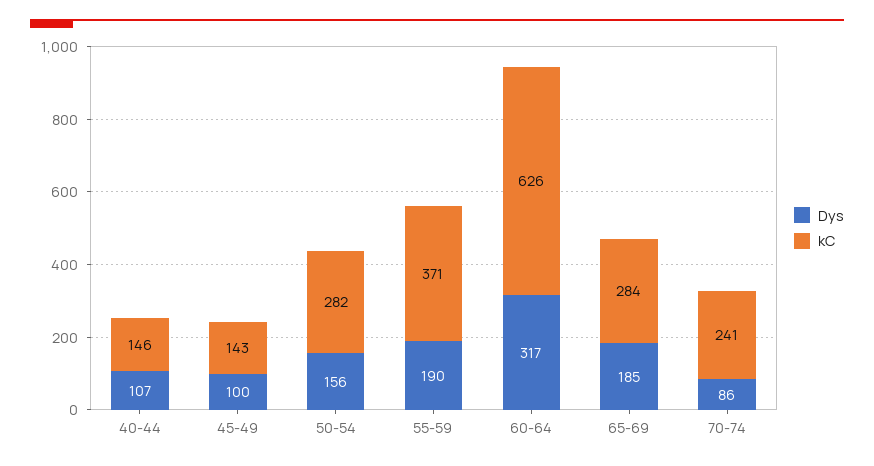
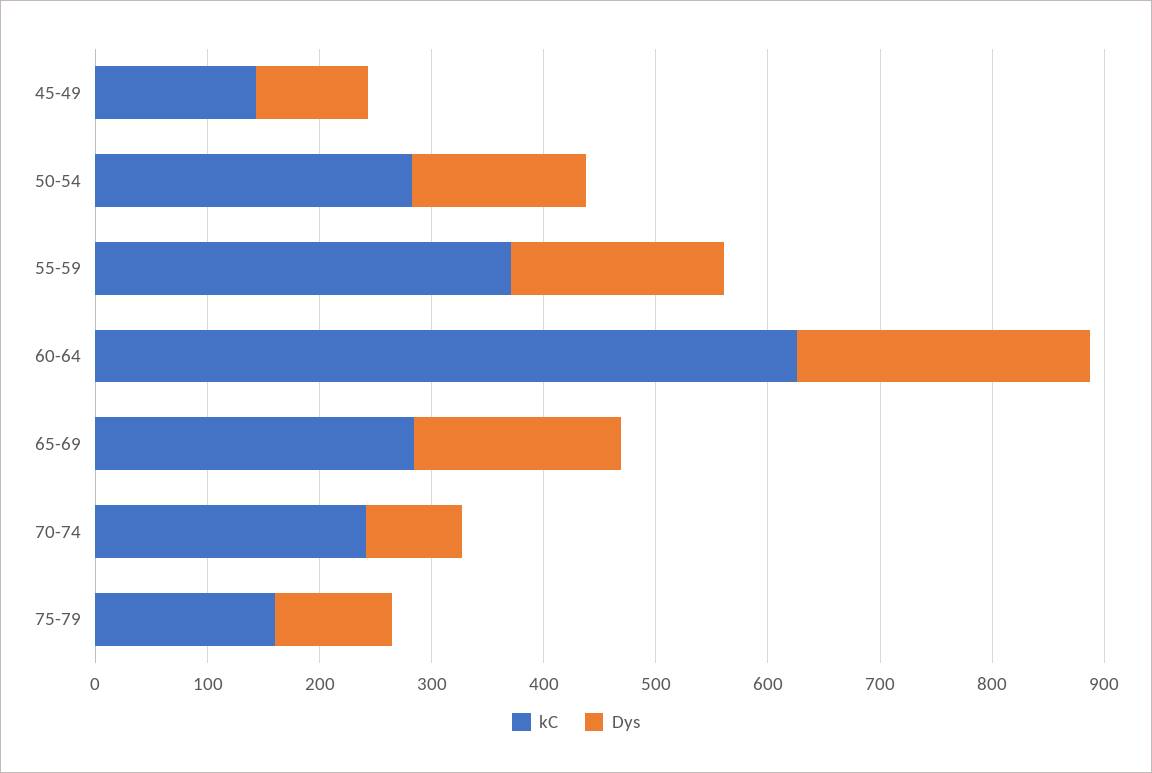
Dys, 40-44: 107 -> none
kC, 40-44: 146 -> none
Dys, 60-64: 317 -> 260
kC, 75-79: none -> 160
Dys, 75-79: none -> 100

